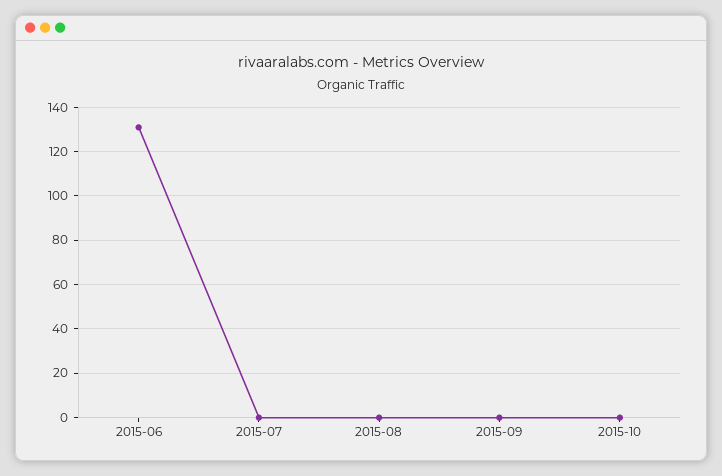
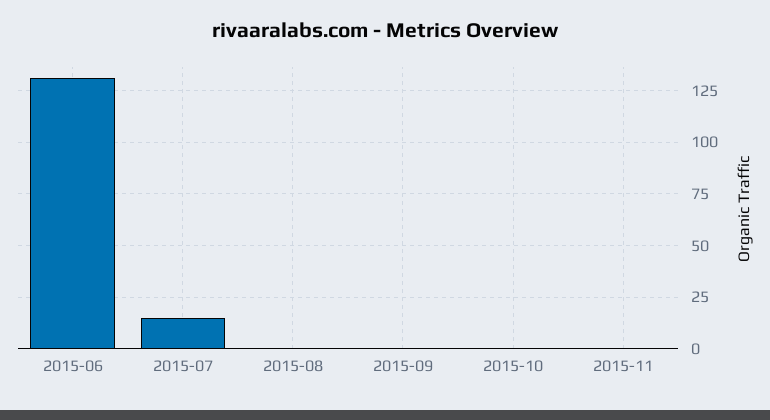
2015-07: 0 -> 15
2015-11: none -> 0

